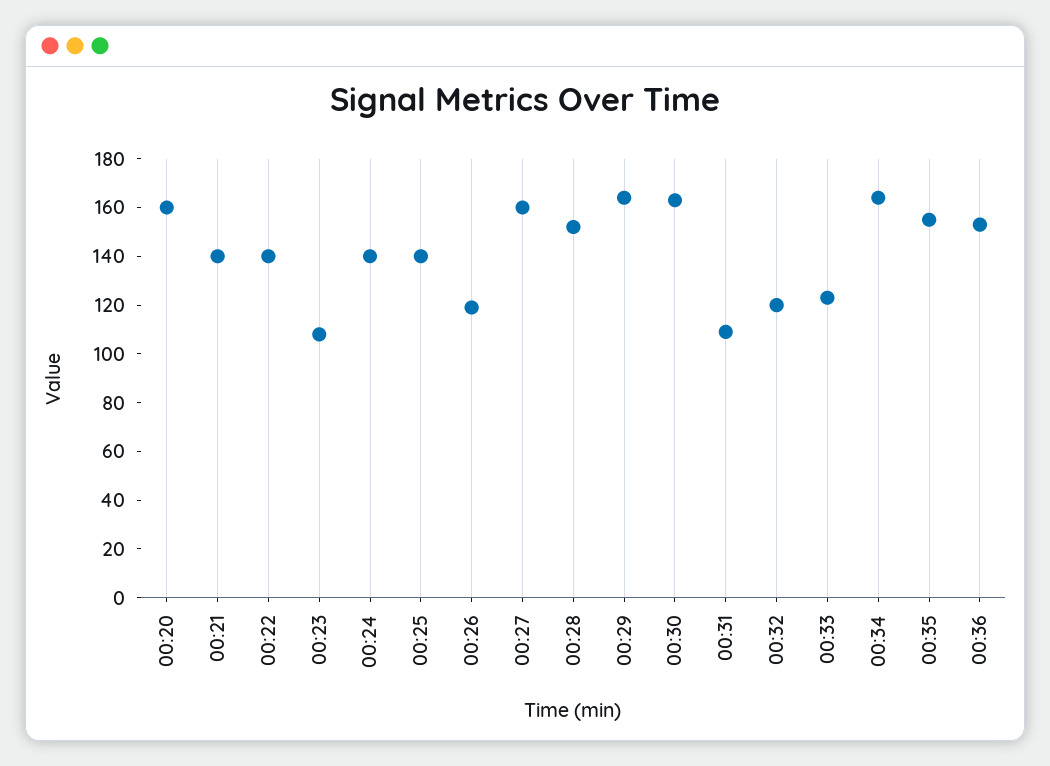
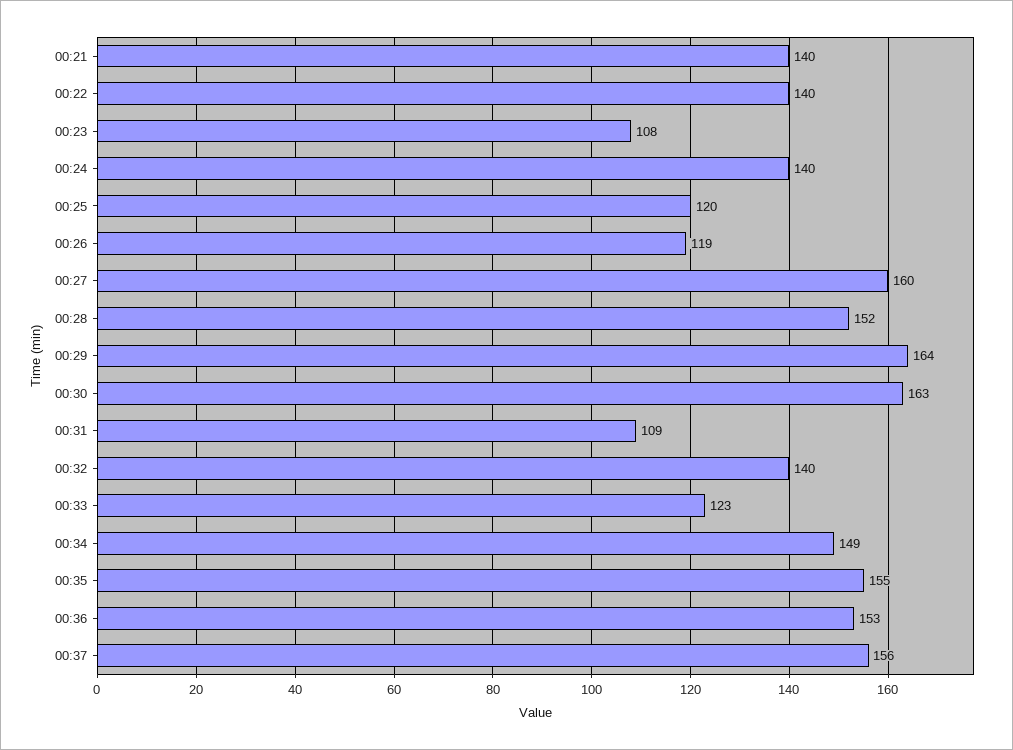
00:20: 160 -> none
00:25: 140 -> 120
00:32: 120 -> 140
00:34: 165 -> 149
00:37: none -> 156

